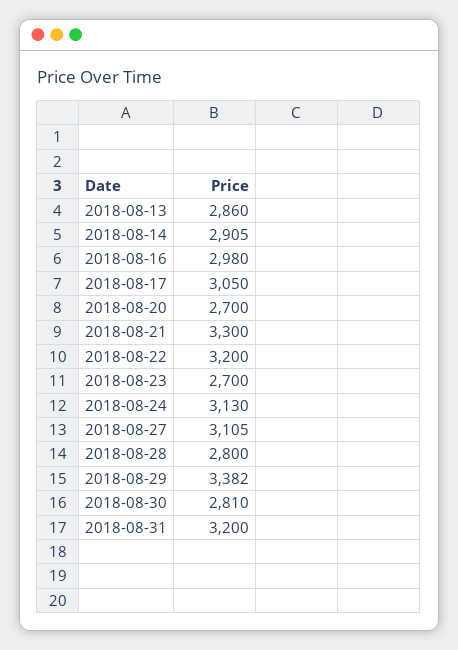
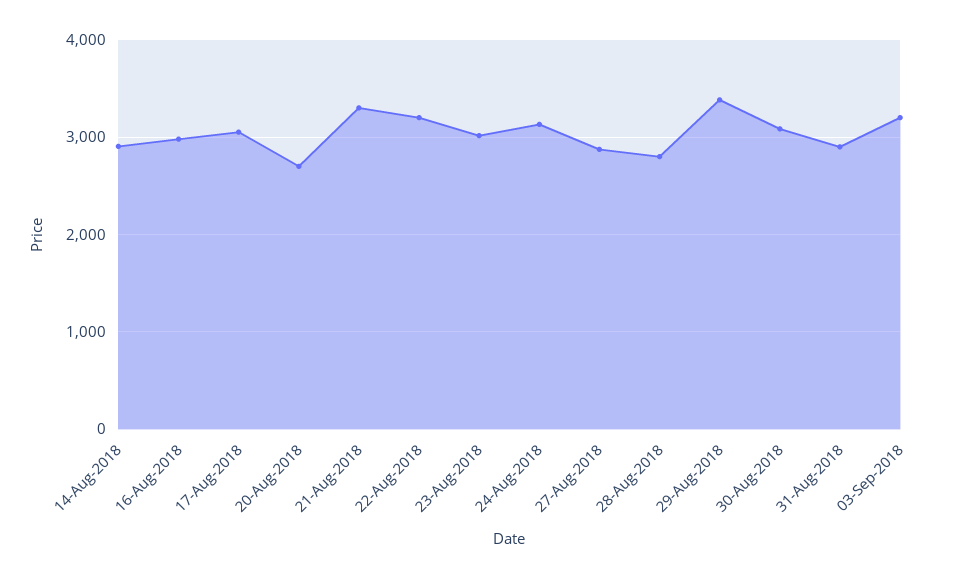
2018-08-13: 2860 -> none
2018-08-23: 2700 -> 3000
2018-08-27: 3105 -> 2900
2018-08-30: 2810 -> 3100
2018-08-31: 3200 -> 2900
03-Sep-2018: none -> 3200

